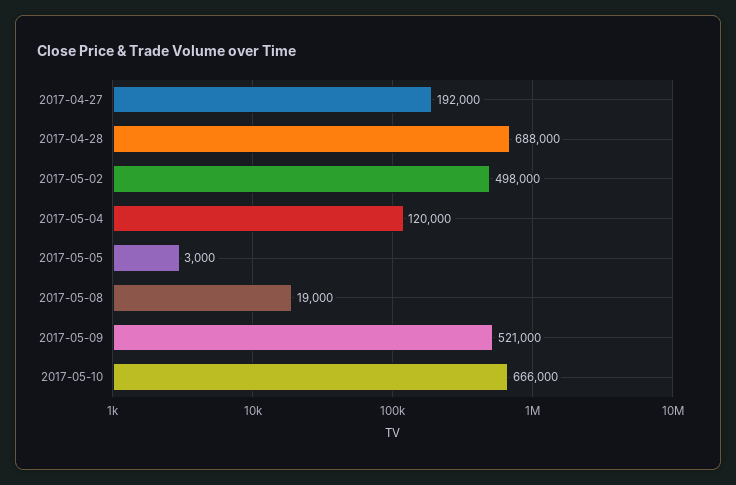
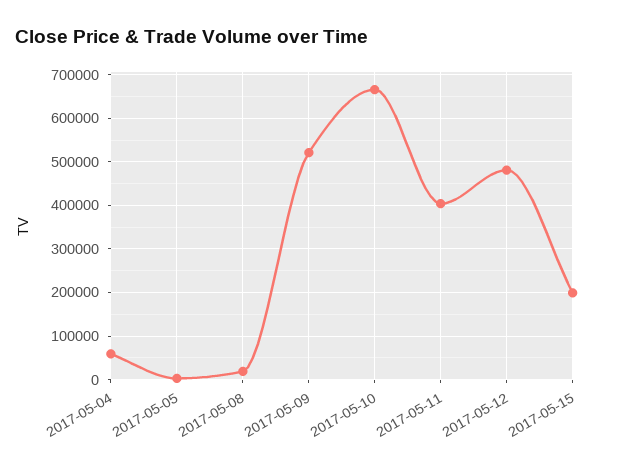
2017-04-27: 192000 -> none
2017-04-28: 688000 -> none
2017-05-02: 498000 -> none
2017-05-04: 120000 -> 60000
2017-05-11: none -> 400000
2017-05-12: none -> 480000
2017-05-15: none -> 200000

